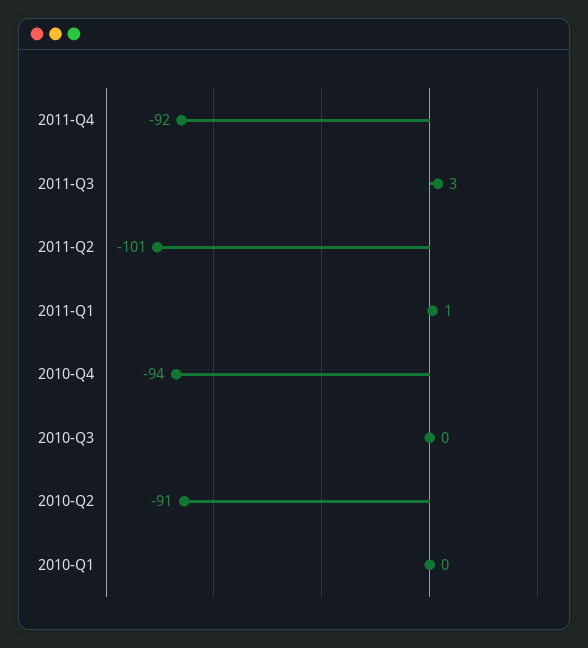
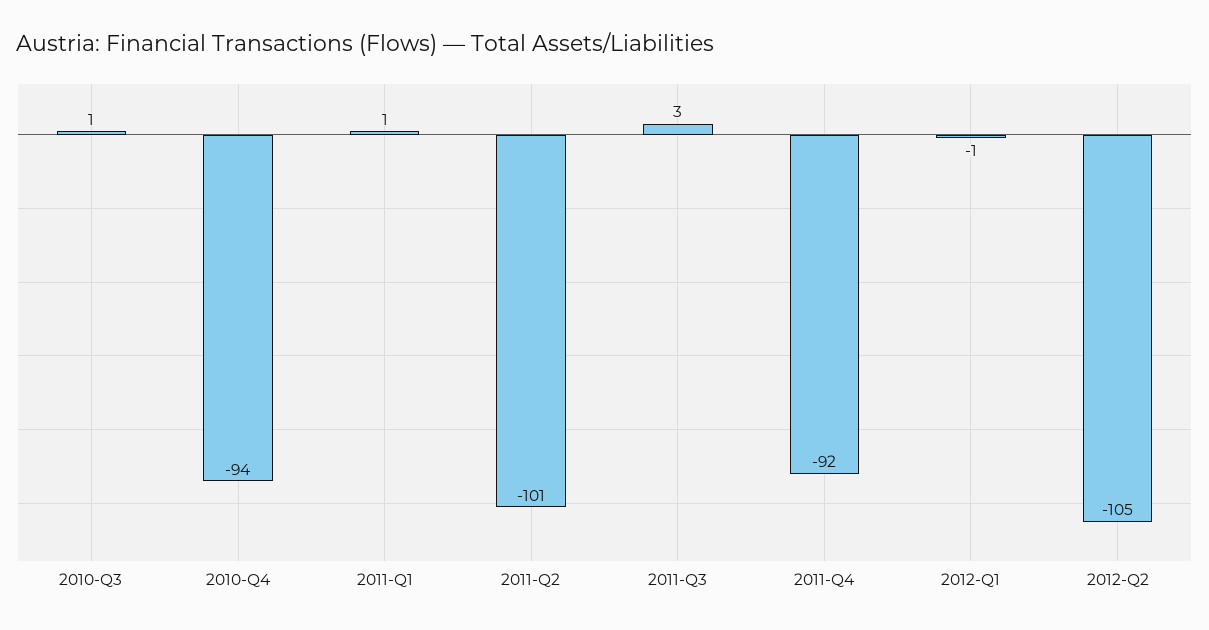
2010-Q3: 0 -> 1
2010-Q2: -91 -> none
2010-Q1: 0 -> none
2012-Q1: none -> -1
2012-Q2: none -> -105

